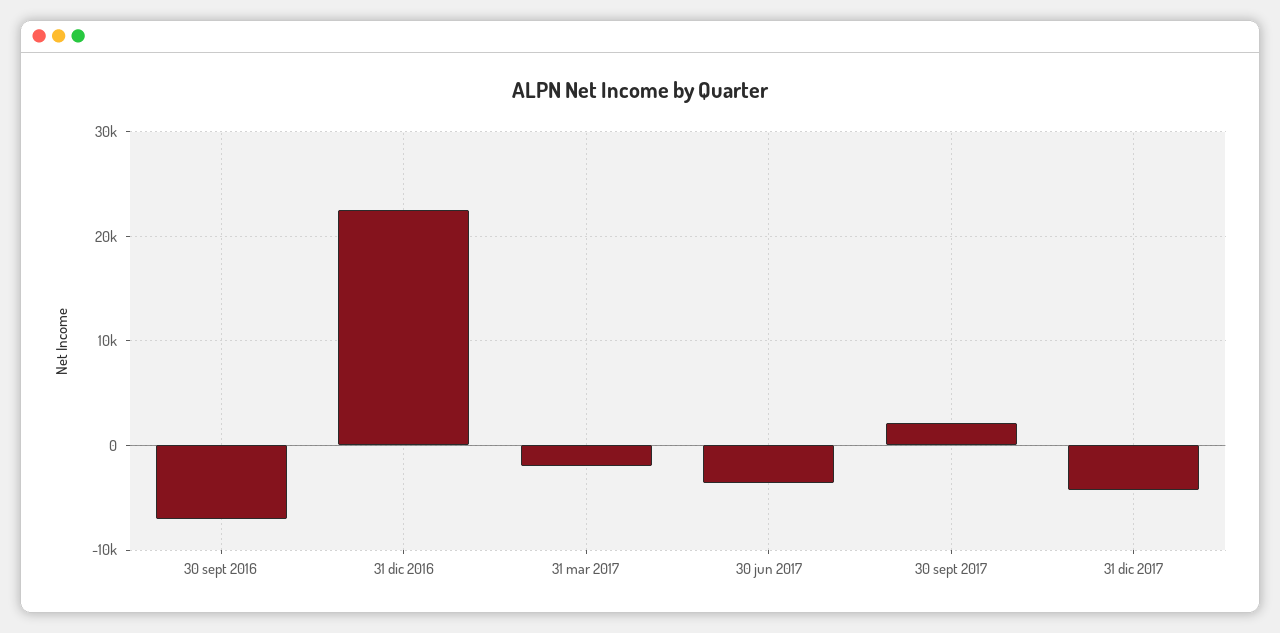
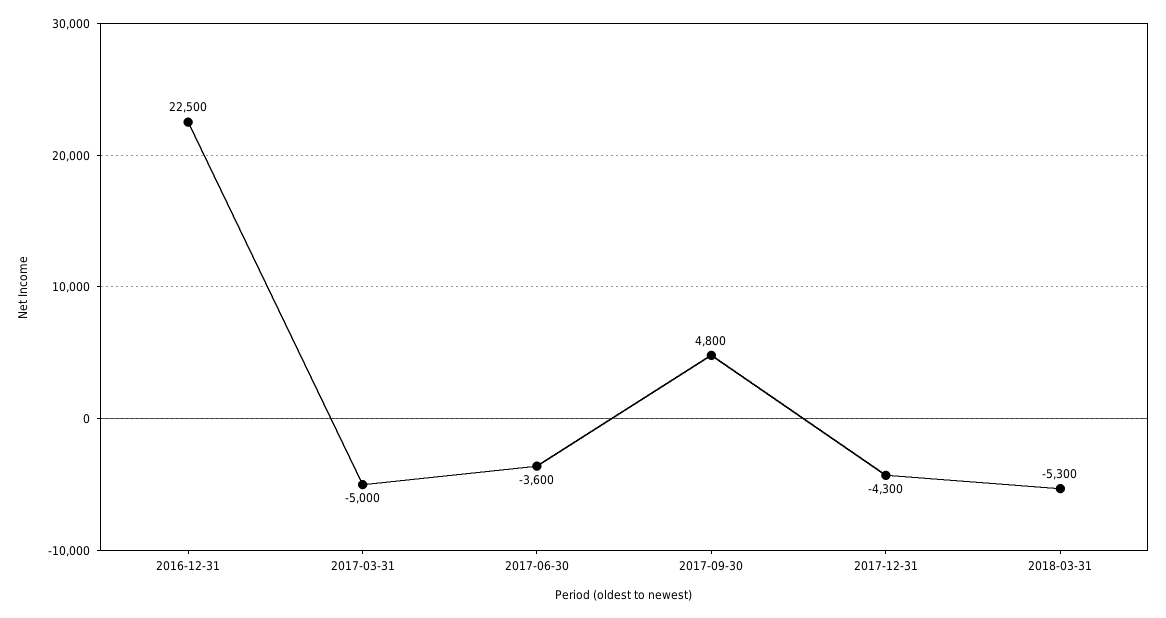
30 sept 2016: -7000 -> none
31 mar 2017: -2000 -> -5000
30 sept 2017: 2000 -> 4800
2018-03-31: none -> -5300

